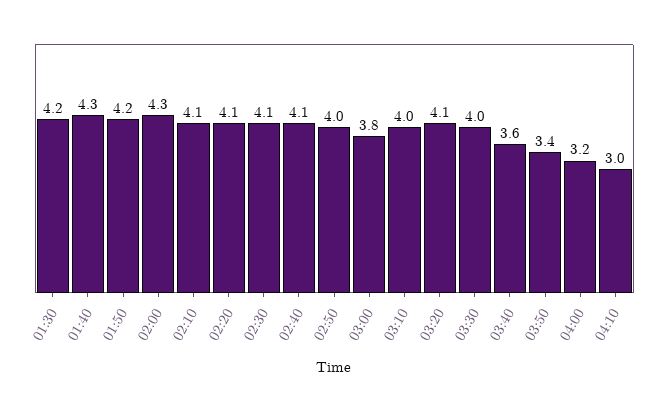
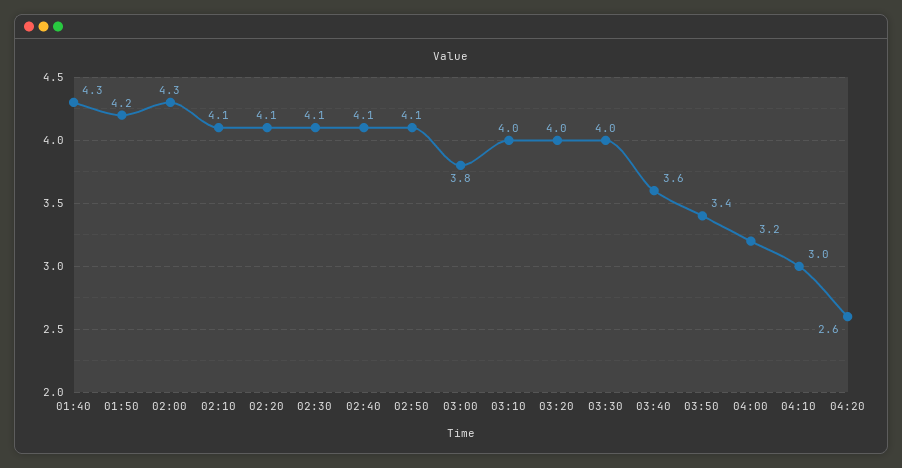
01:30: 4.2 -> none
02:50: 4 -> 4.1
03:20: 4.1 -> 4
04:20: none -> 2.6

